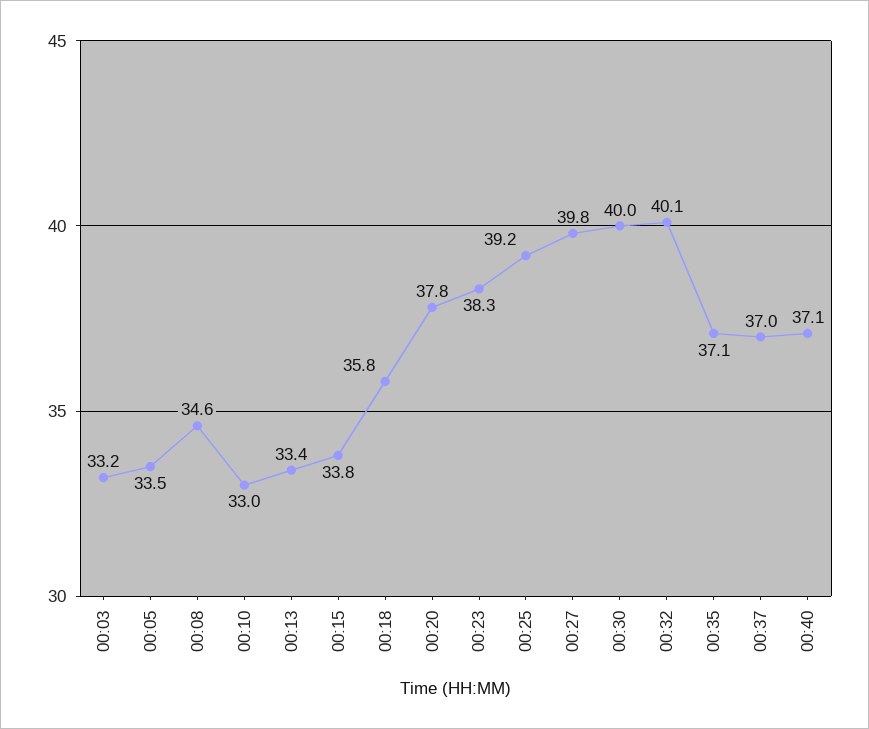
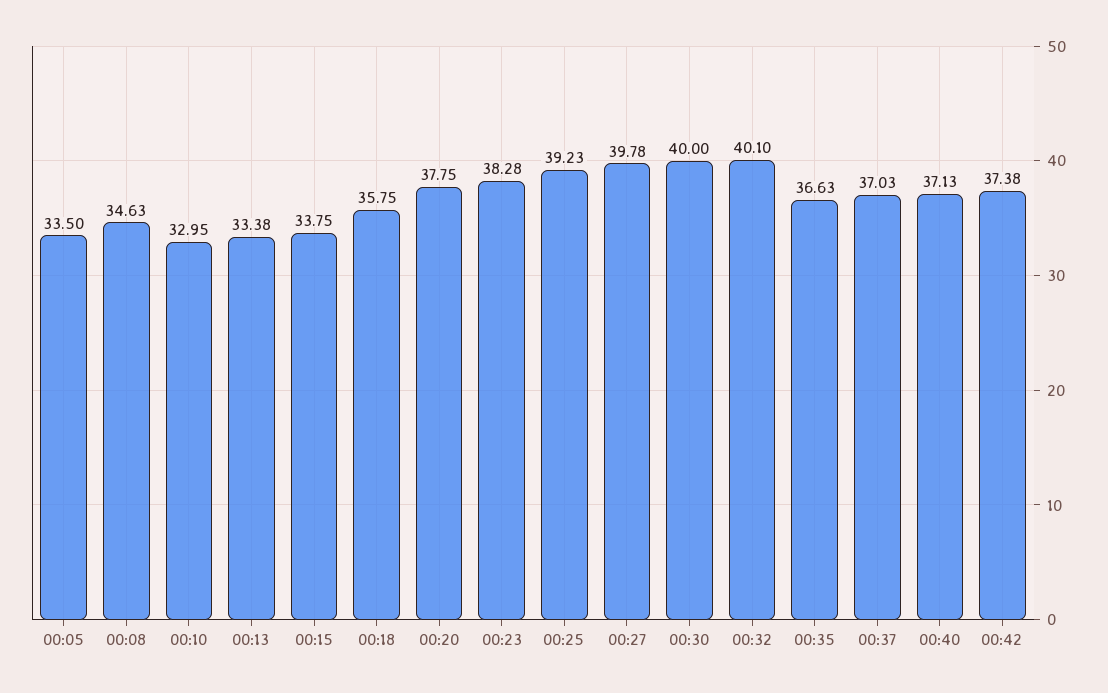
00:03: 33.2 -> none
00:35: 37.1 -> 36.63
00:42: none -> 37.38

